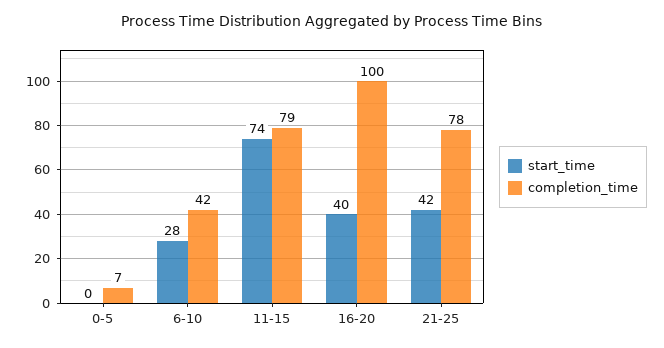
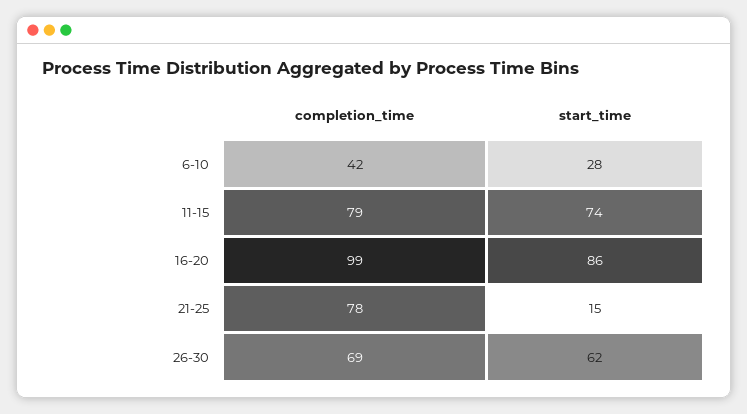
start_time, 0-5: 0 -> none
completion_time, 0-5: 7 -> none
start_time, 16-20: 40 -> 86
completion_time, 16-20: 100 -> 99
start_time, 21-25: 42 -> 15
completion_time, 26-30: none -> 69
start_time, 26-30: none -> 62

